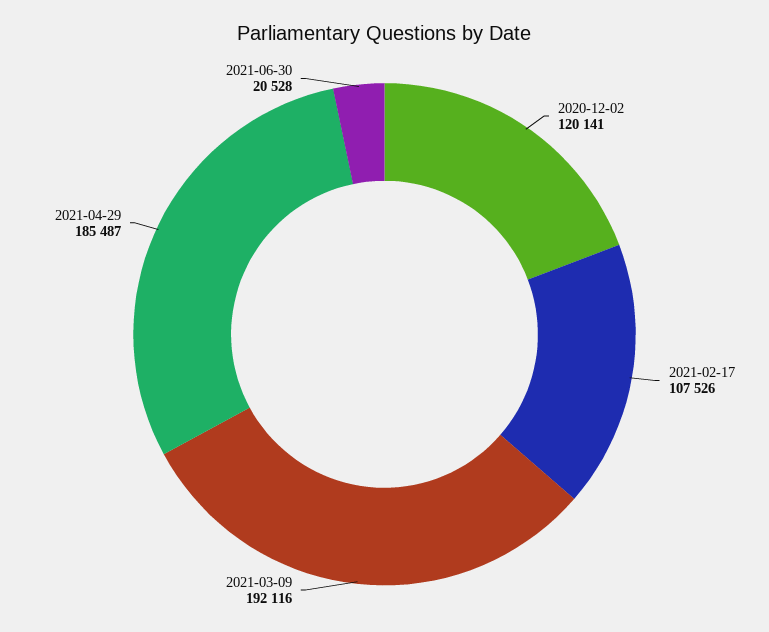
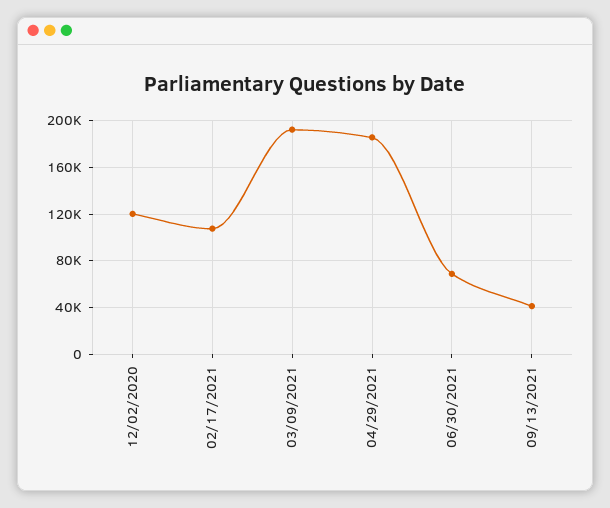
2021-06-30: 20528 -> 70000
09/13/2021: none -> 40000

